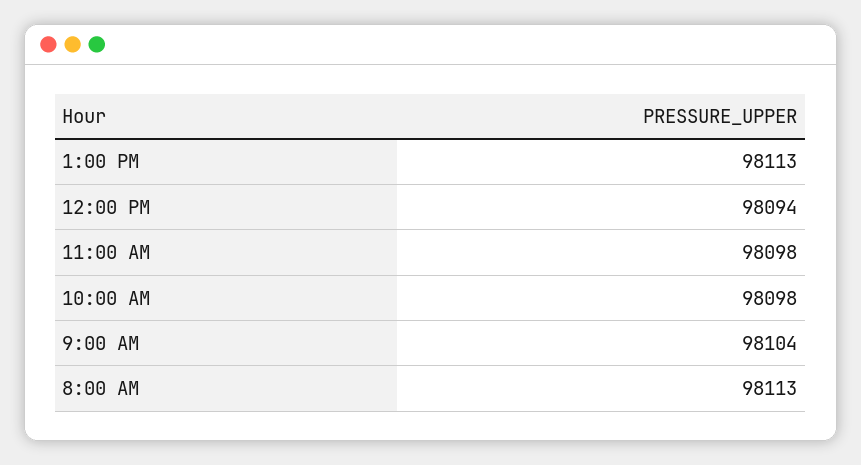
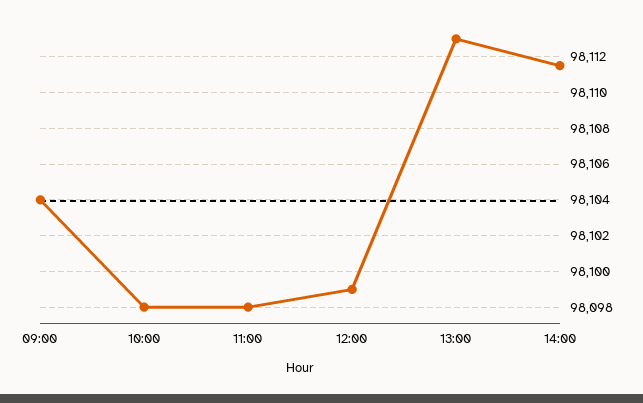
12:00 PM: 98094 -> 98099
8:00 AM: 98113 -> none
14:00: none -> 98111.5

